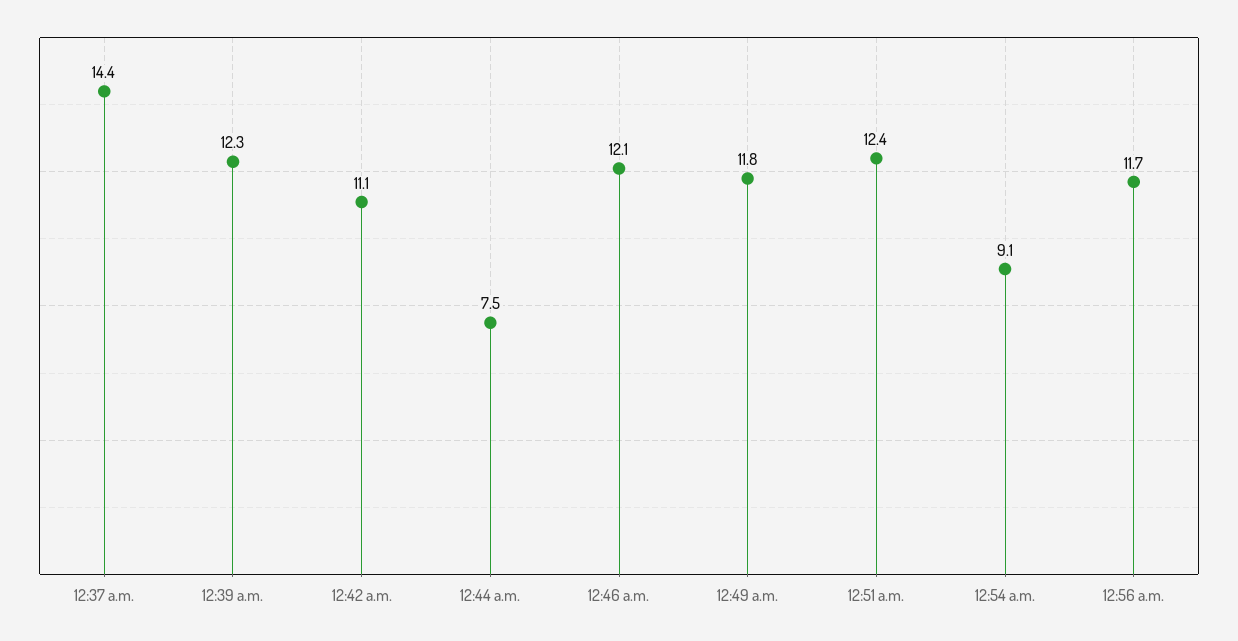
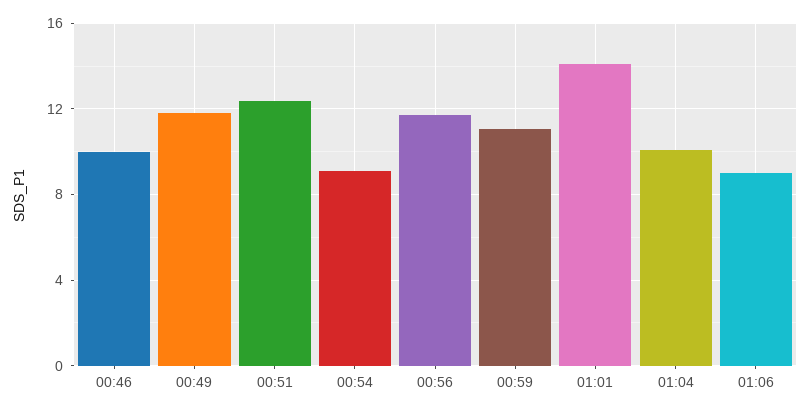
12:37 a.m.: 14.4 -> none
12:39 a.m.: 12.3 -> none
12:42 a.m.: 11.1 -> none
12:44 a.m.: 7.5 -> none
12:46 a.m.: 12.1 -> 10
00:59: none -> 11
01:01: none -> 14
01:04: none -> 10
01:06: none -> 9

